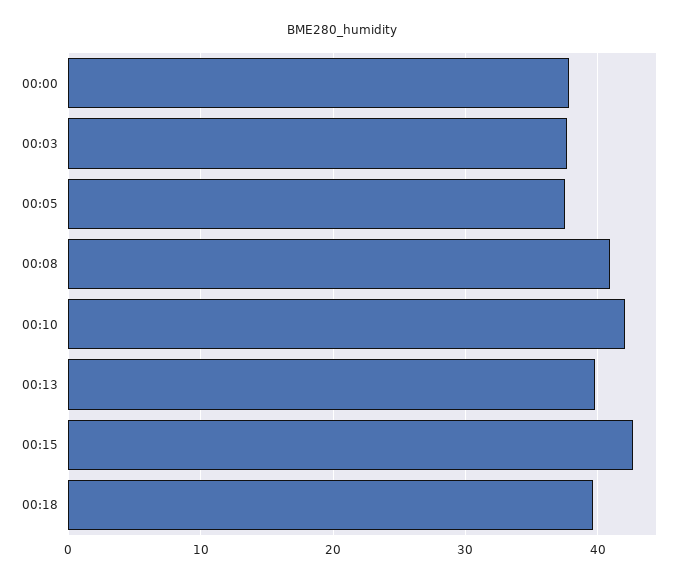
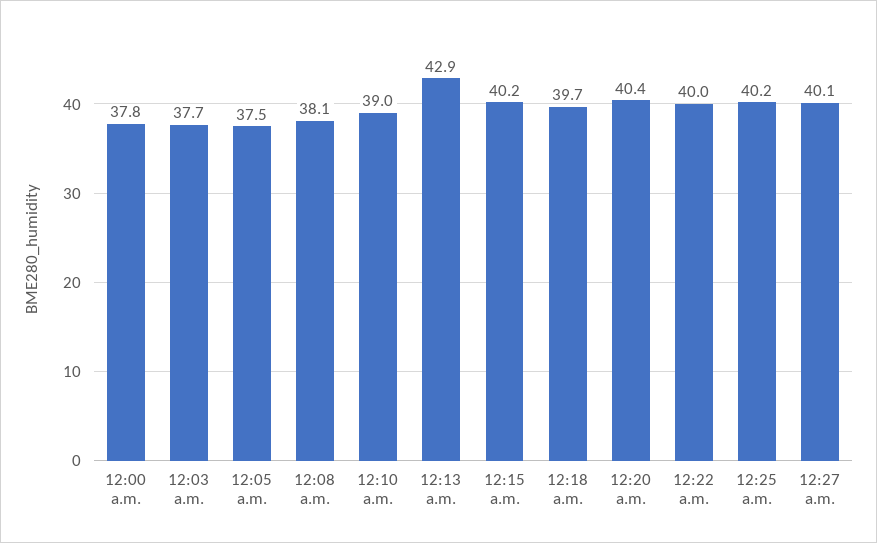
00:08: 41 -> 38.1
00:10: 42 -> 39
00:13: 40 -> 42.9
00:15: 43 -> 40.2
12:20 a.m.: none -> 40.4
12:22 a.m.: none -> 40
12:25 a.m.: none -> 40.2
12:27 a.m.: none -> 40.1

